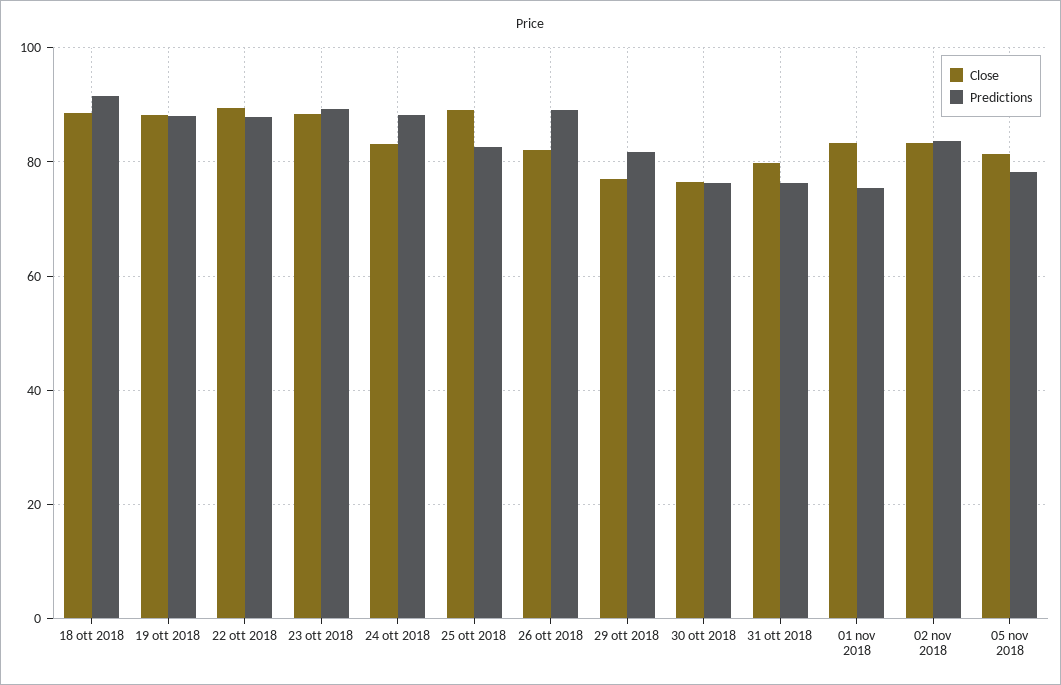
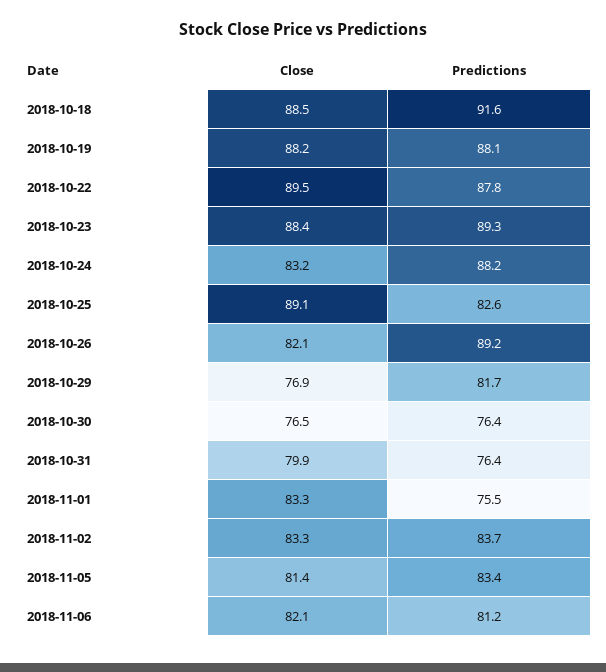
Predictions, 05 nov 2018: 78 -> 83.4
Close, 2018-11-06: none -> 82.1
Predictions, 2018-11-06: none -> 81.2

